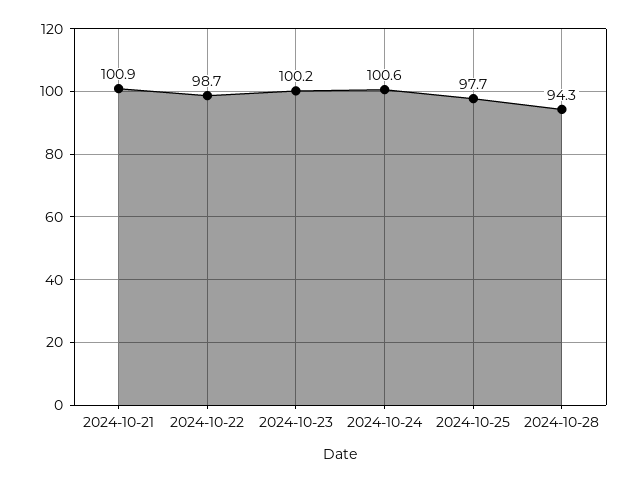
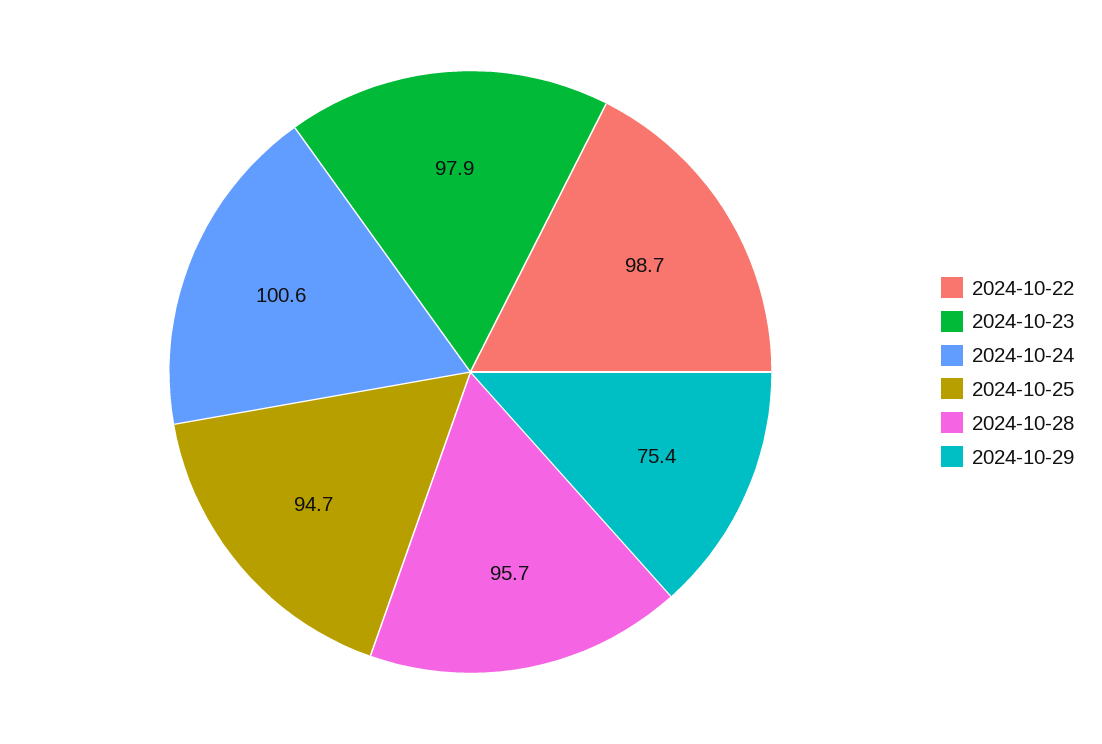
2024-10-21: 100.9 -> none
2024-10-23: 100.2 -> 97.9
2024-10-25: 97.7 -> 94.7
2024-10-28: 94.3 -> 95.7
2024-10-29: none -> 75.4

